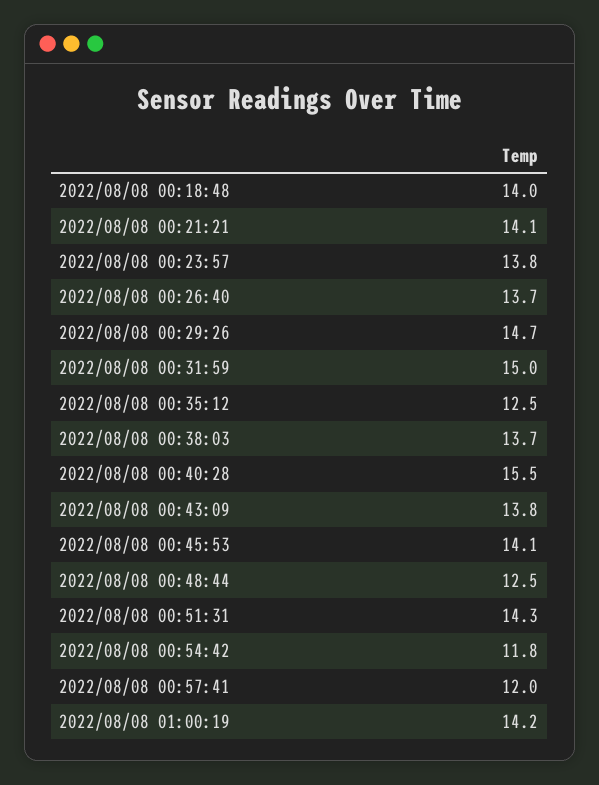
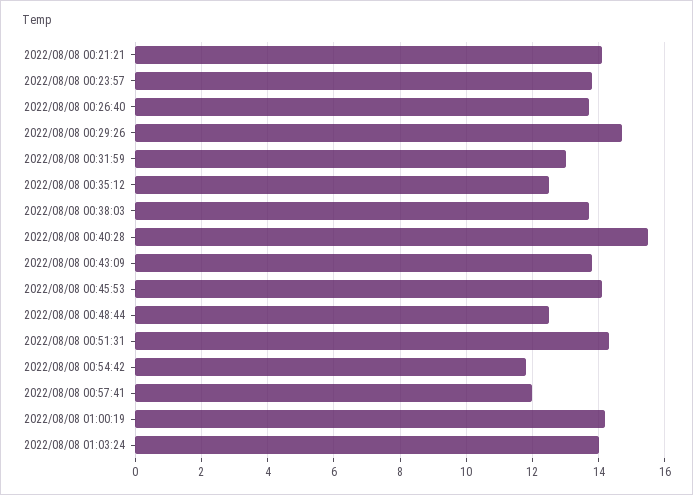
2022/08/08 00:18:48: 14 -> none
2022/08/08 00:31:59: 15 -> 13
2022/08/08 01:03:24: none -> 14

